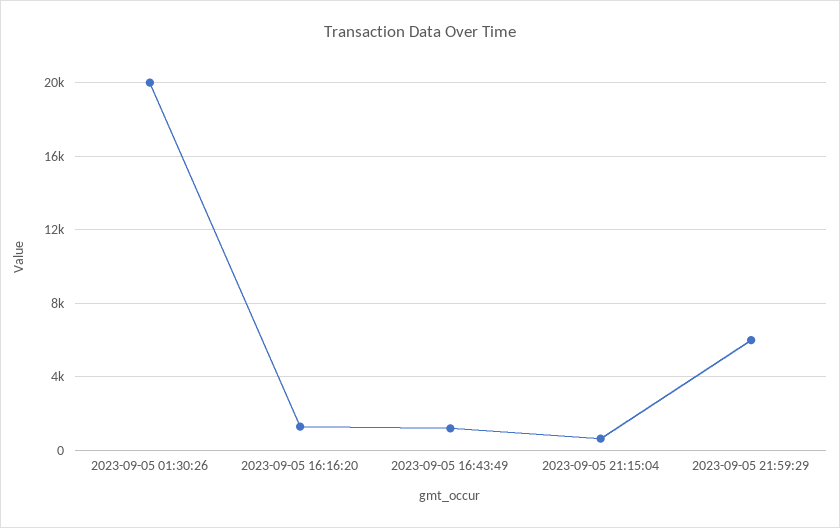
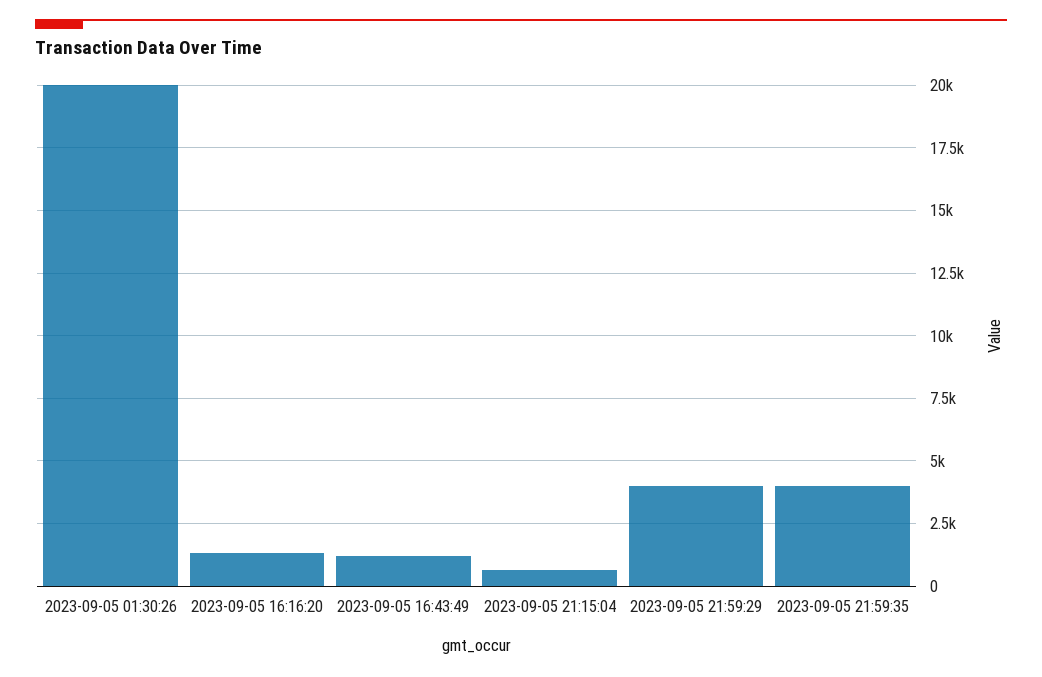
2023-09-05 21:59:29: 6000 -> 4000
2023-09-05 21:59:35: none -> 4000

